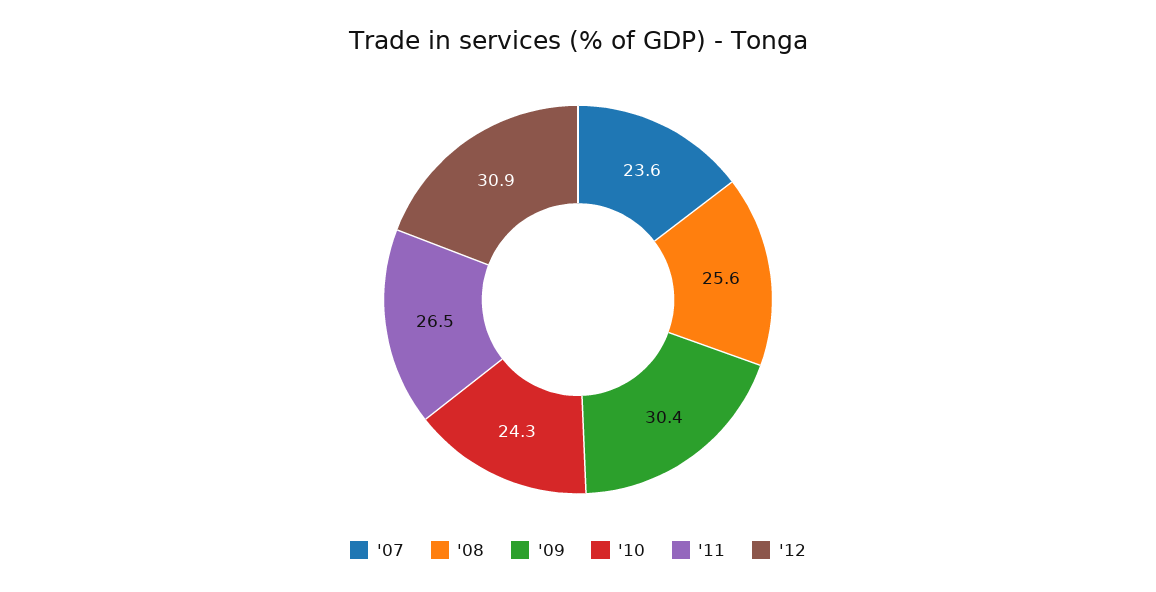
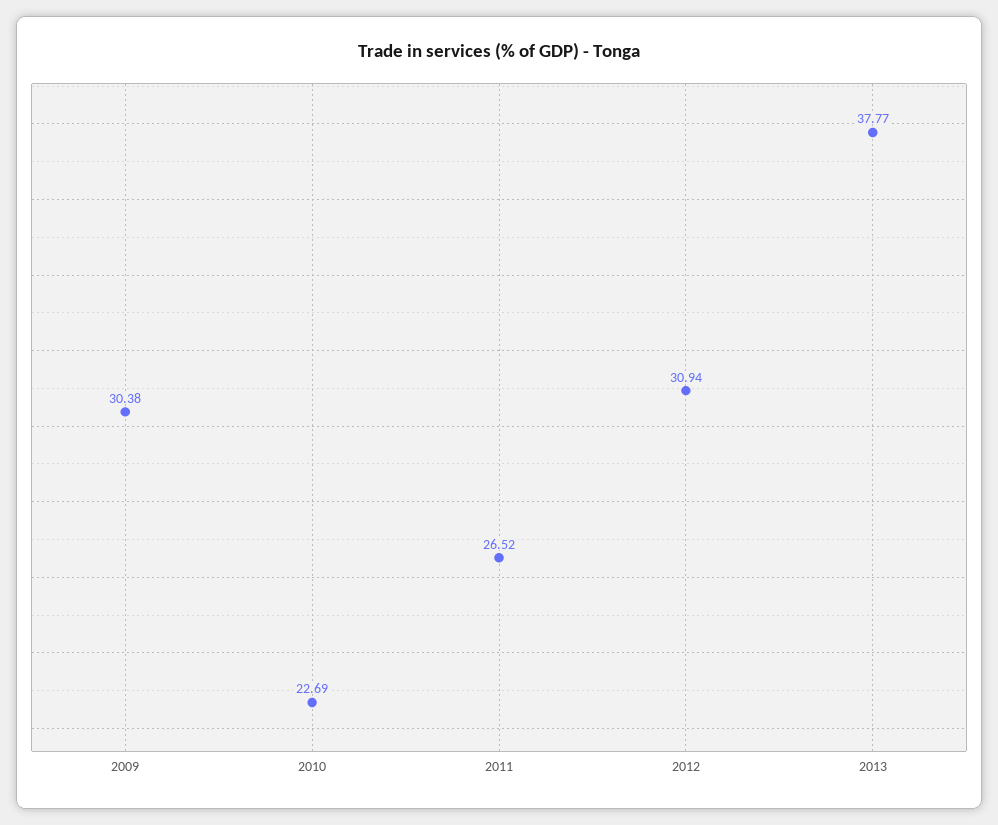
'07: 23.6 -> none
'08: 25.6 -> none
'10: 24.3 -> 22.69
2013: none -> 37.77

